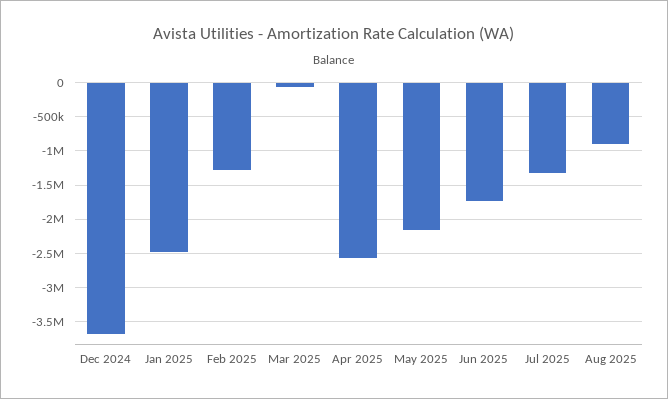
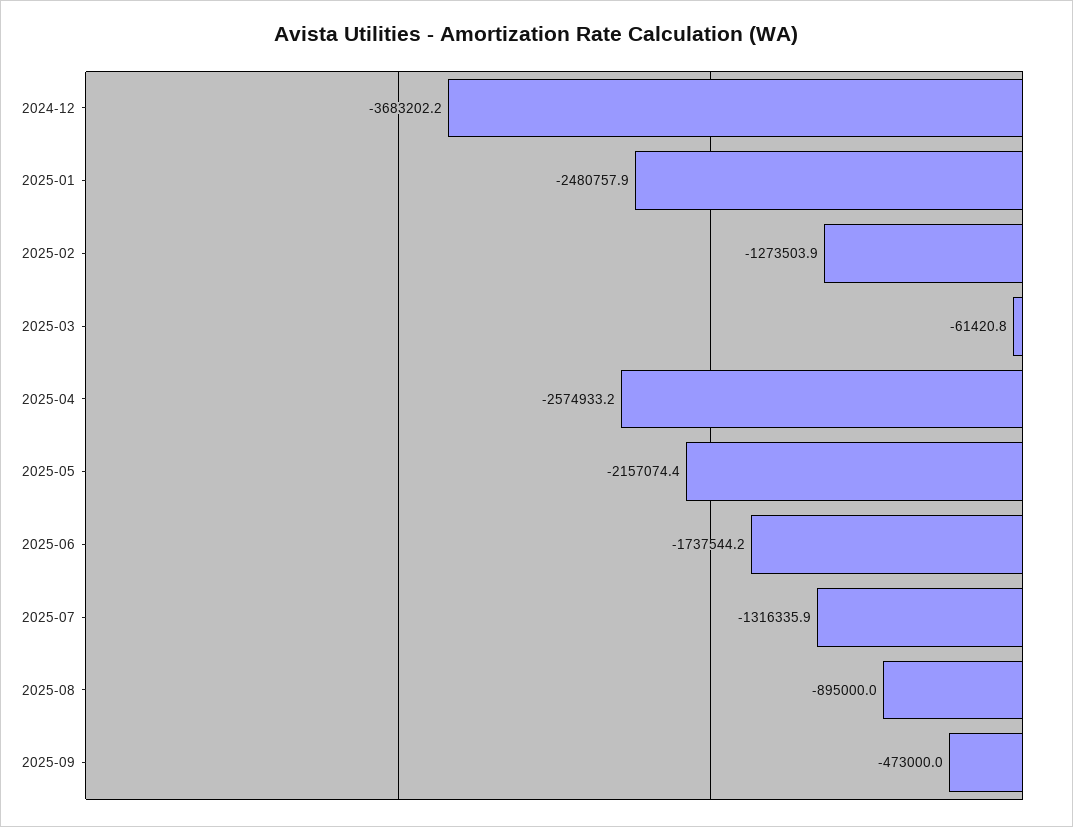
2025-09: none -> -473000

